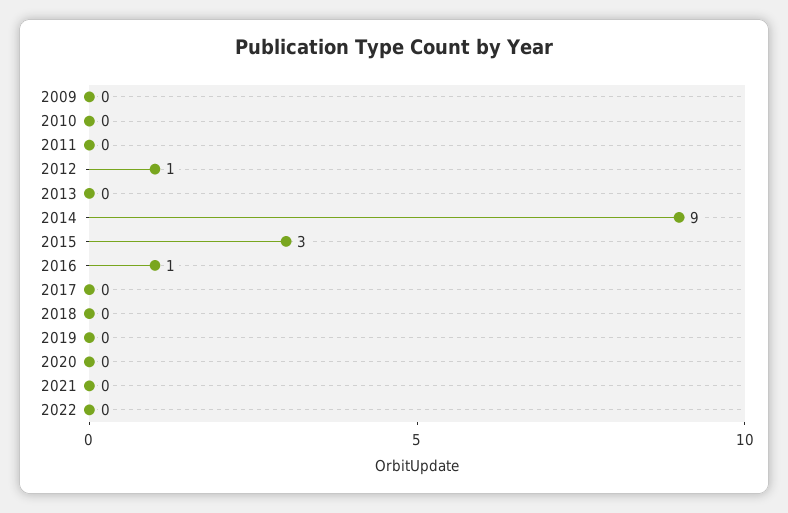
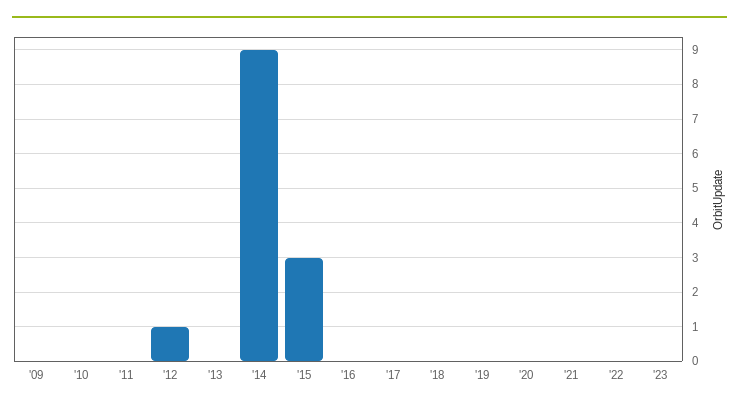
2016: 1 -> 0
'23: none -> 0

